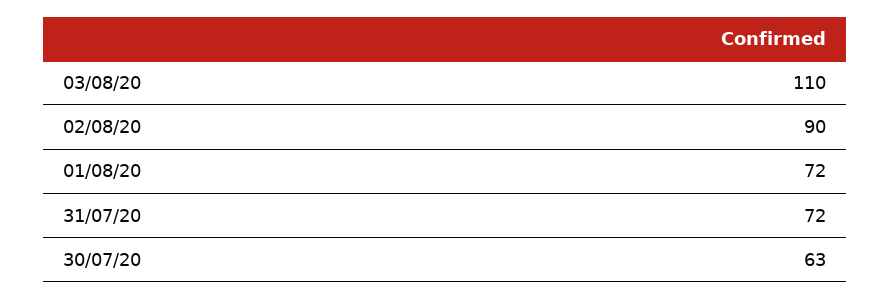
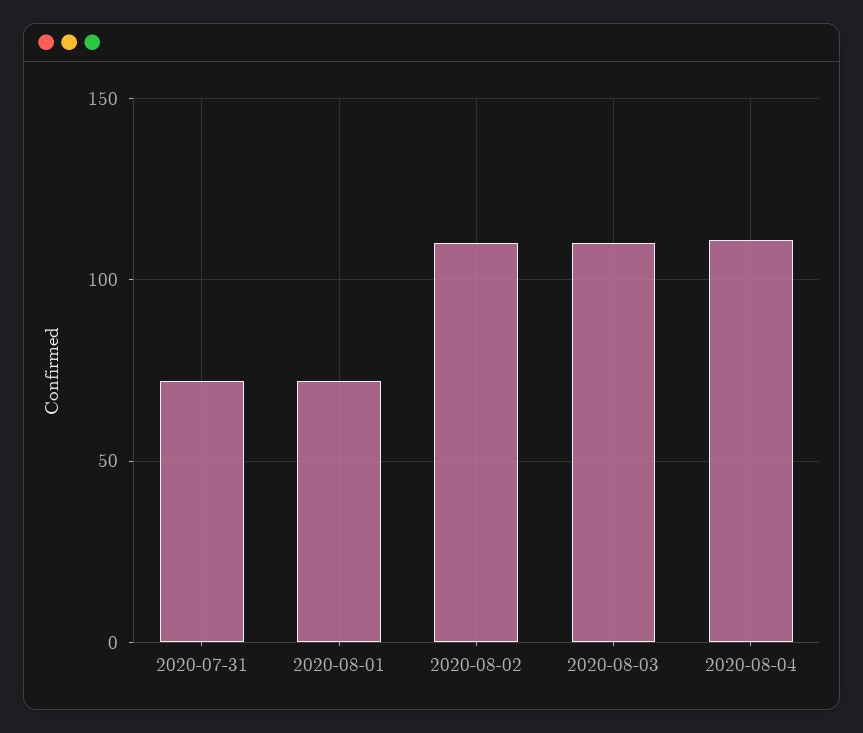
02/08/20: 90 -> 110
30/07/20: 63 -> none
2020-08-04: none -> 110

